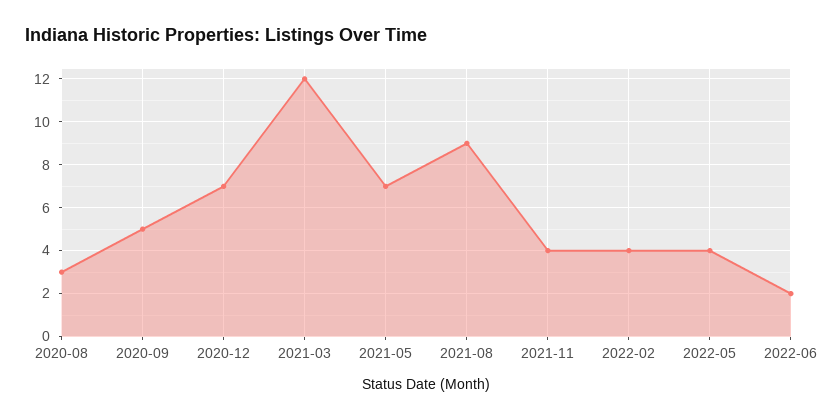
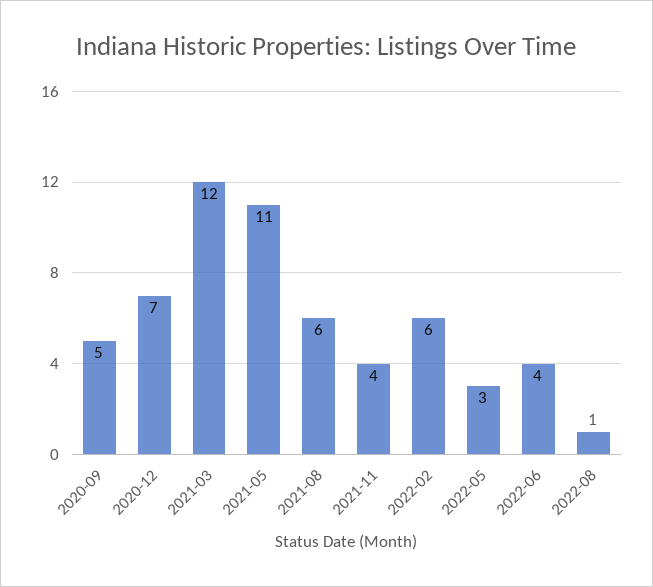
2020-08: 3 -> none
2021-05: 7 -> 11
2021-08: 9 -> 6
2022-02: 4 -> 6
2022-05: 4 -> 3
2022-06: 2 -> 4
2022-08: none -> 1

